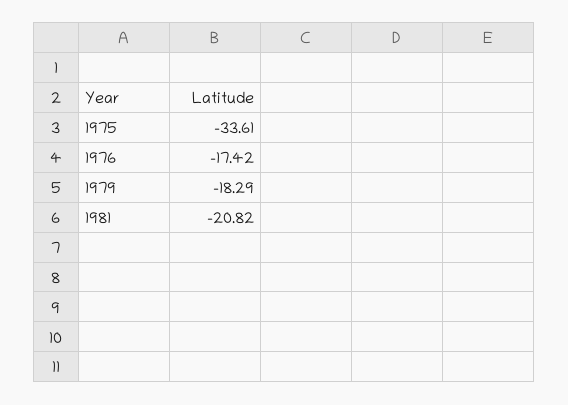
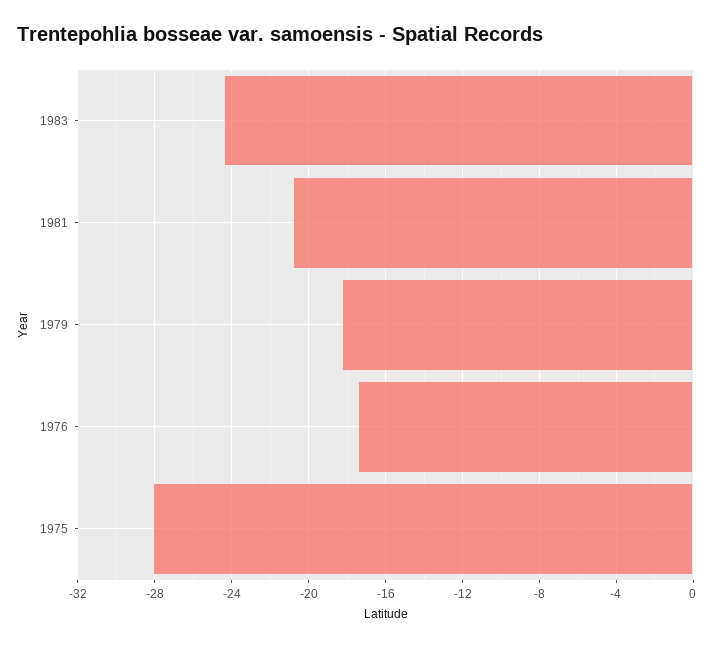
1975: -33.61 -> -28
1983: none -> -24.5

